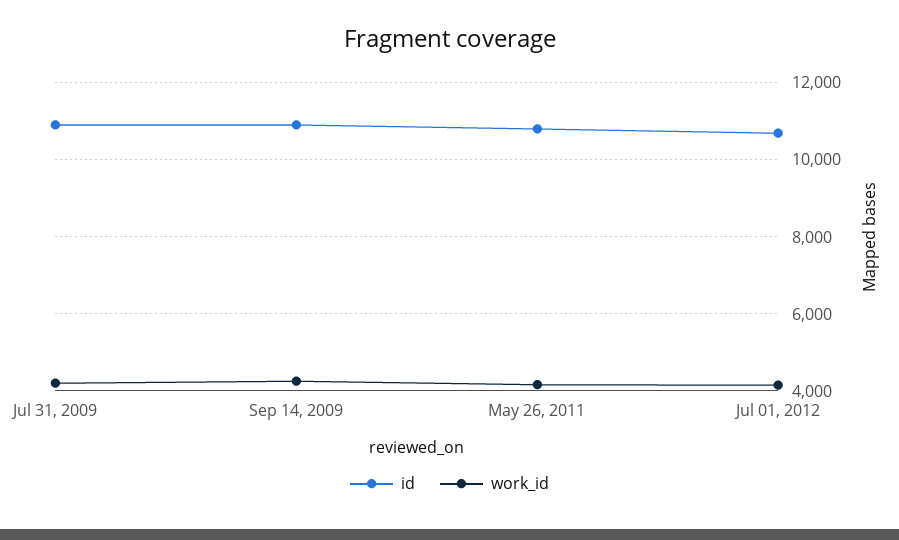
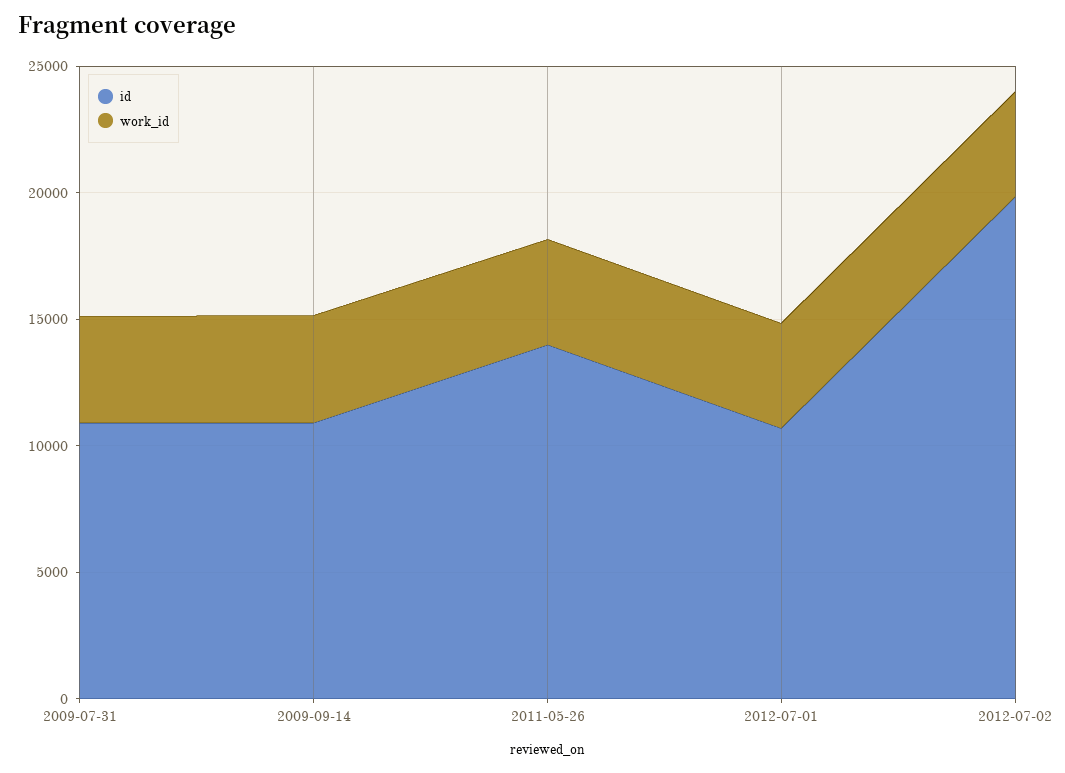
id, May 26, 2011: 10800 -> 14000
id, 2012-07-02: none -> 20000
work_id, 2012-07-02: none -> 4000

